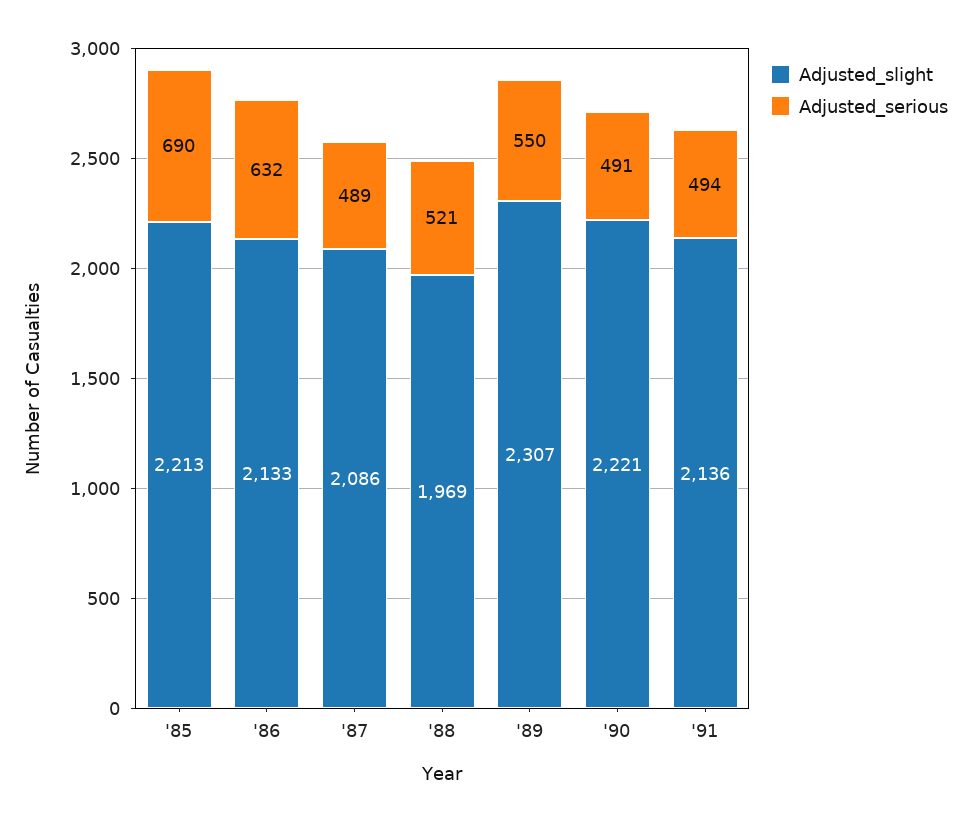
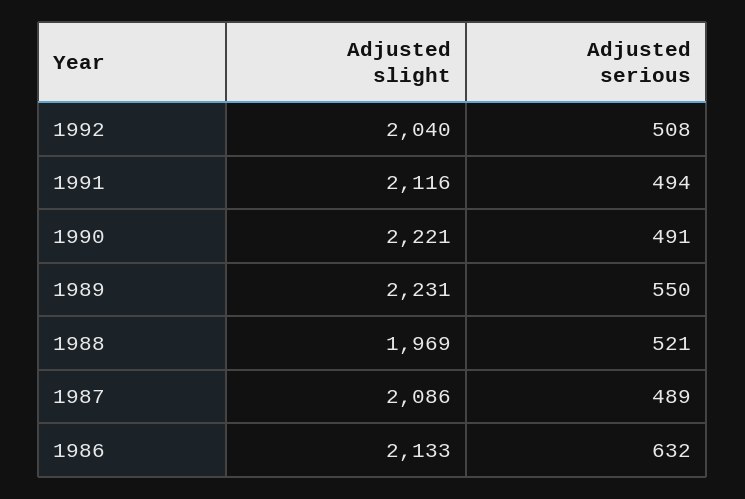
Adjusted_slight, '85: 2213 -> none
Adjusted_serious, '85: 690 -> none
Adjusted_slight, '89: 2307 -> 2231
Adjusted_slight, '91: 2136 -> 2116
Adjusted_slight, 1992: none -> 2040
Adjusted_serious, 1992: none -> 508

